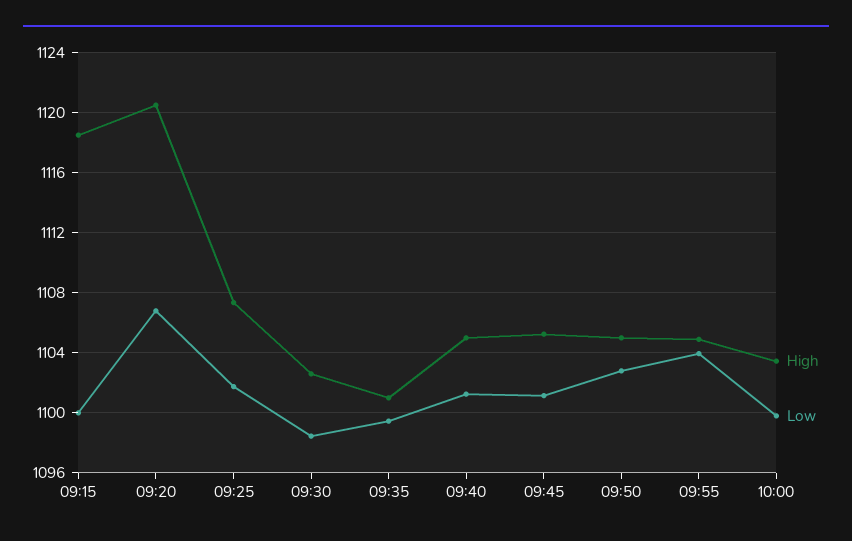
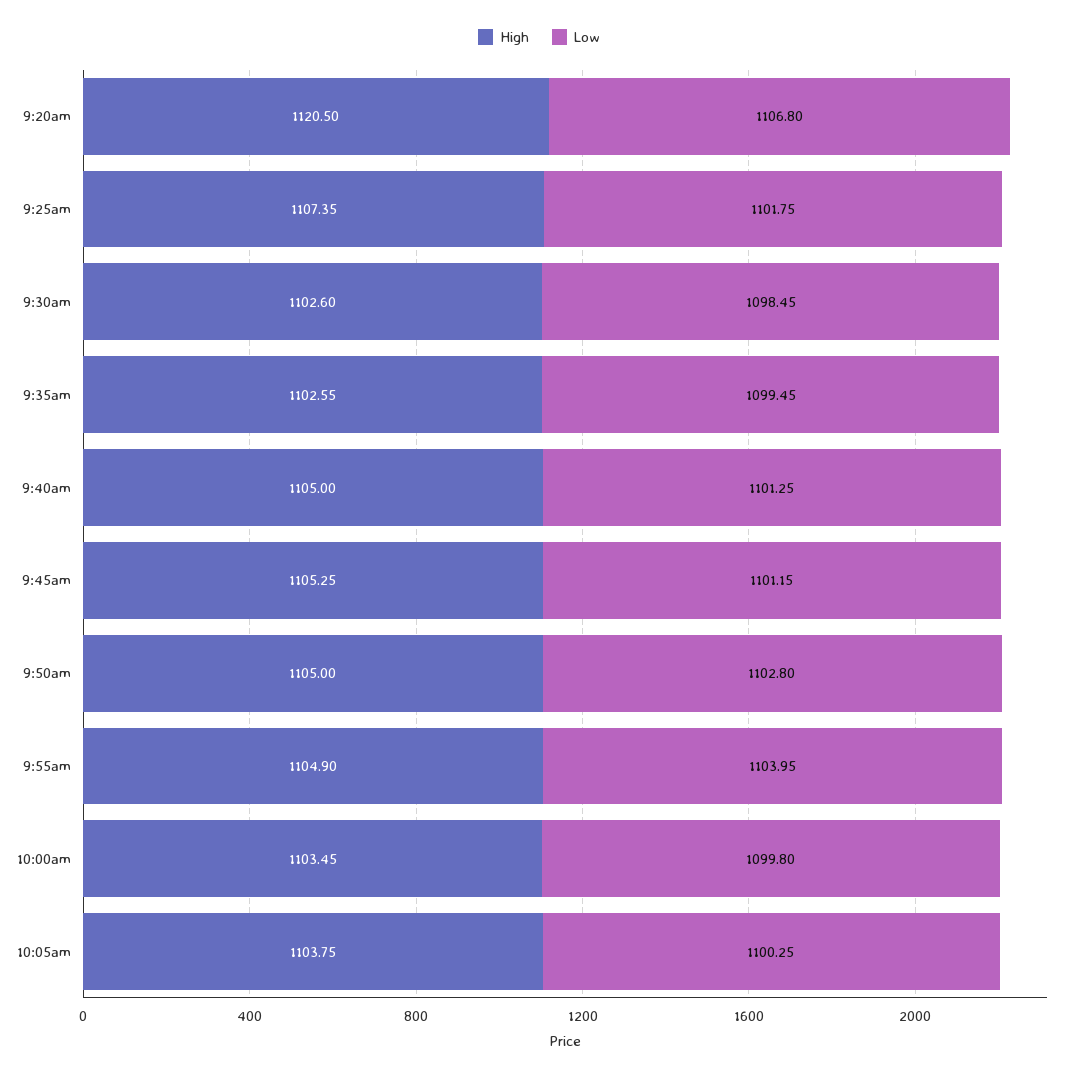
High, 09:15: 1118.5 -> none
Low, 09:15: 1100 -> none
High, 09:35: 1101 -> 1102.55
High, 10:05am: none -> 1103.75
Low, 10:05am: none -> 1100.25

